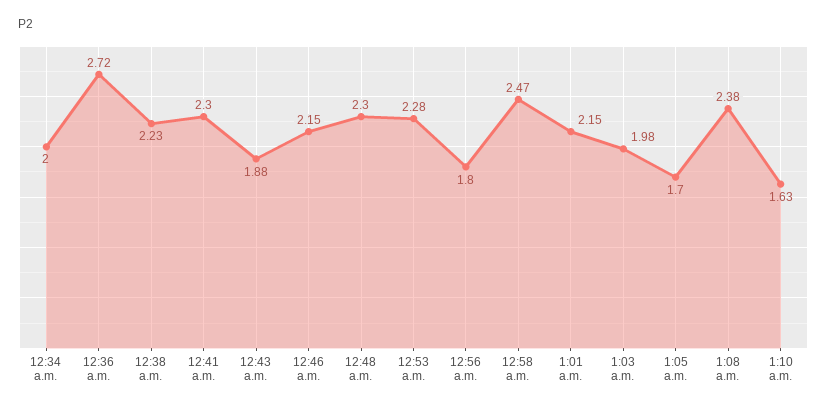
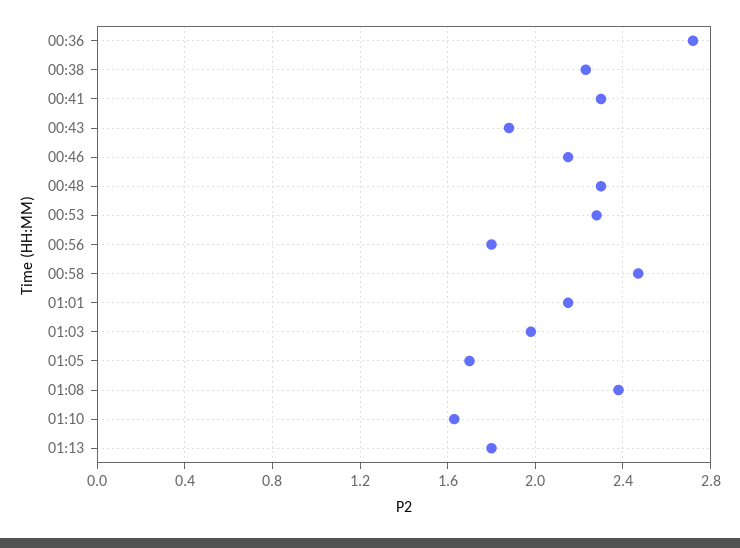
12:34 a.m.: 2 -> none
01:13: none -> 1.8

